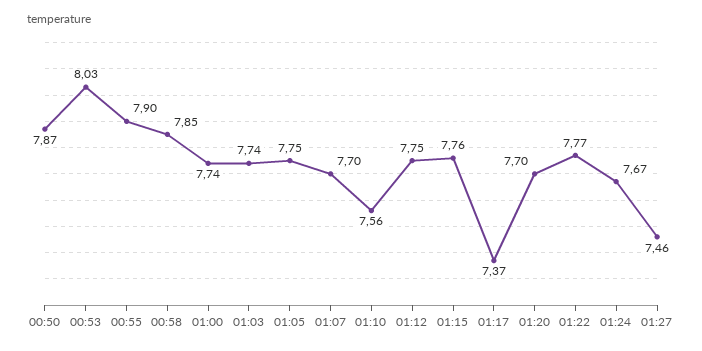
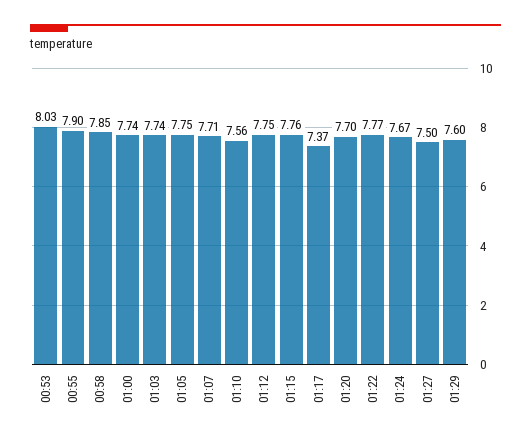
00:50: 7.87 -> none
01:07: 7.7 -> 7.71
01:27: 7.46 -> 7.5
01:29: none -> 7.6

